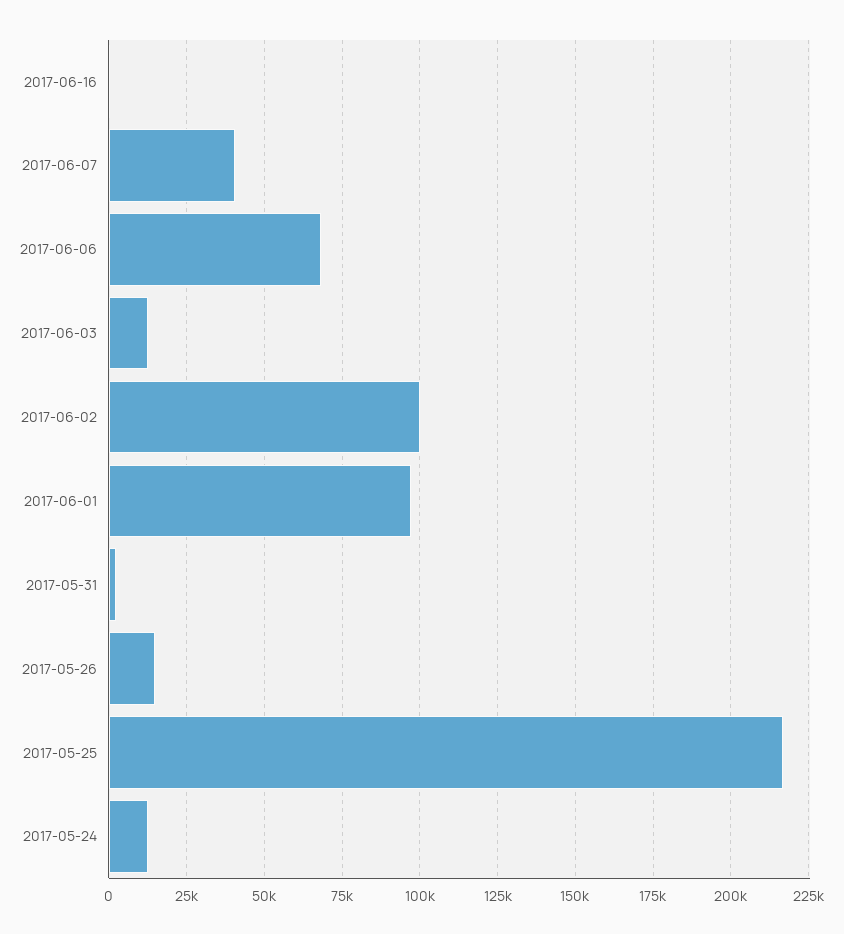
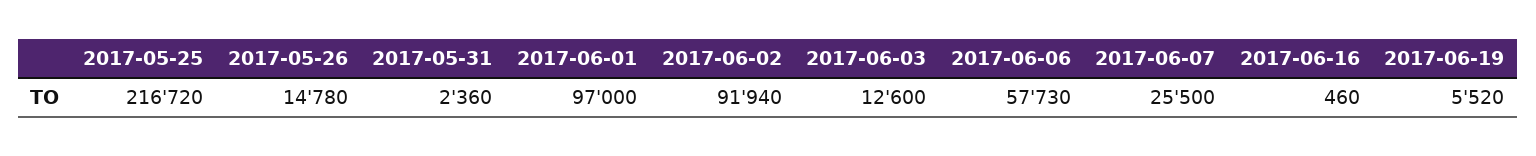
2017-06-07: 40000 -> 25500
2017-06-06: 67500 -> 57730
2017-06-02: 100000 -> 91940
2017-05-24: 12500 -> none
2017-06-19: none -> 5520

